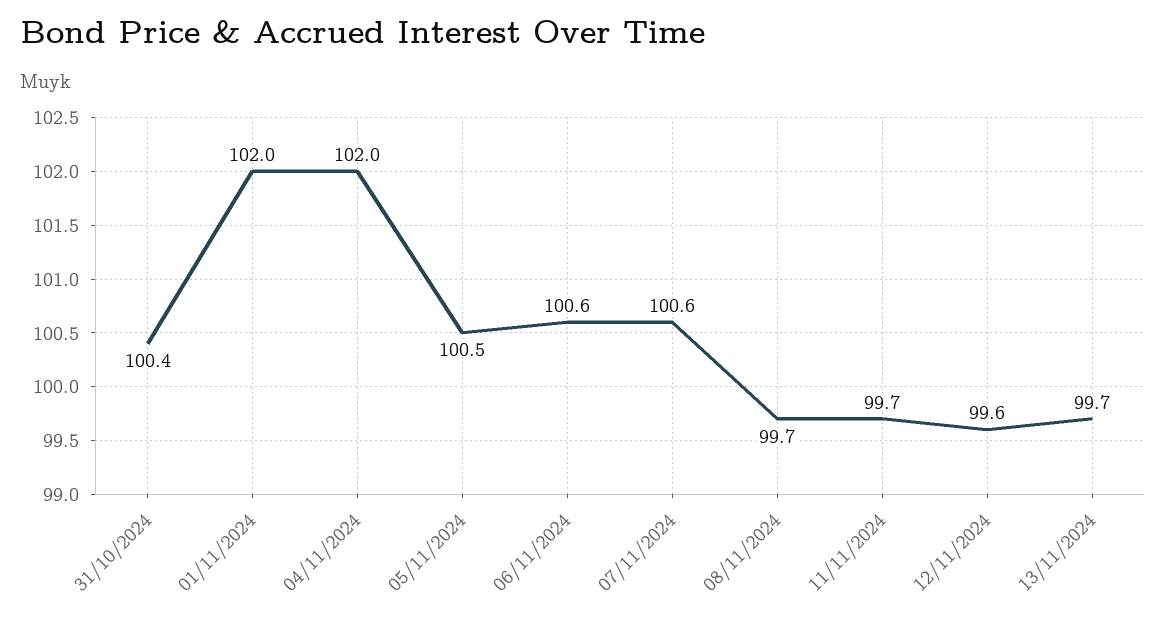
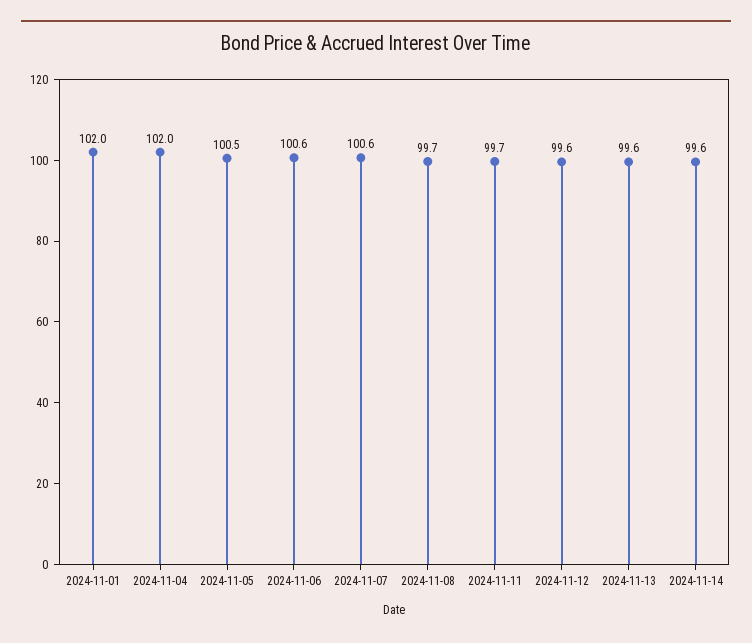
31/10/2024: 100.4 -> none
13/11/2024: 99.7 -> 99.6
2024-11-14: none -> 99.6

